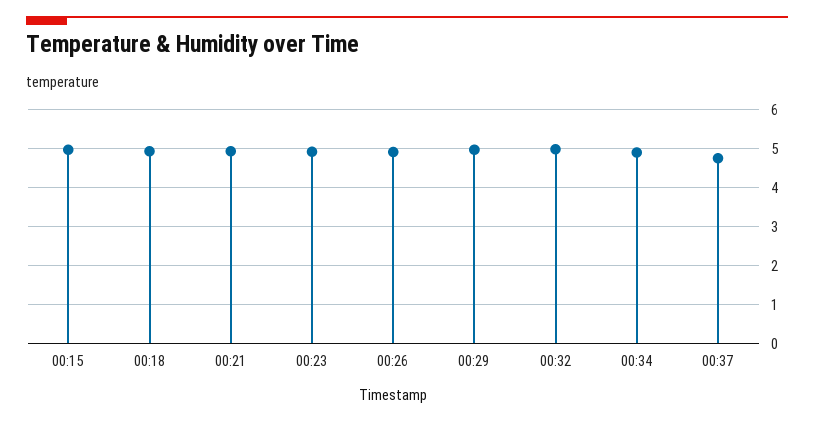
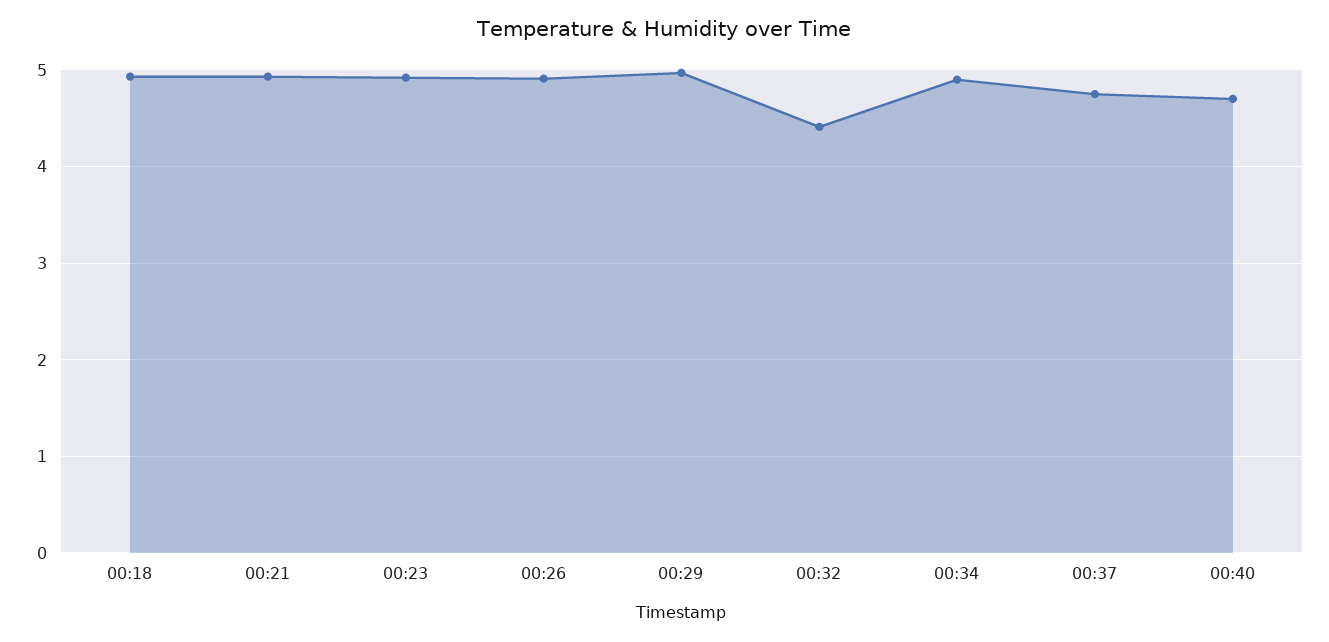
00:15: 5 -> none
00:32: 5 -> 4.4
00:40: none -> 4.7

